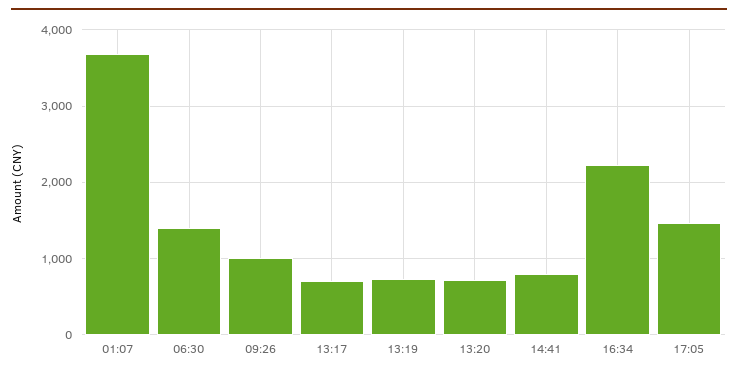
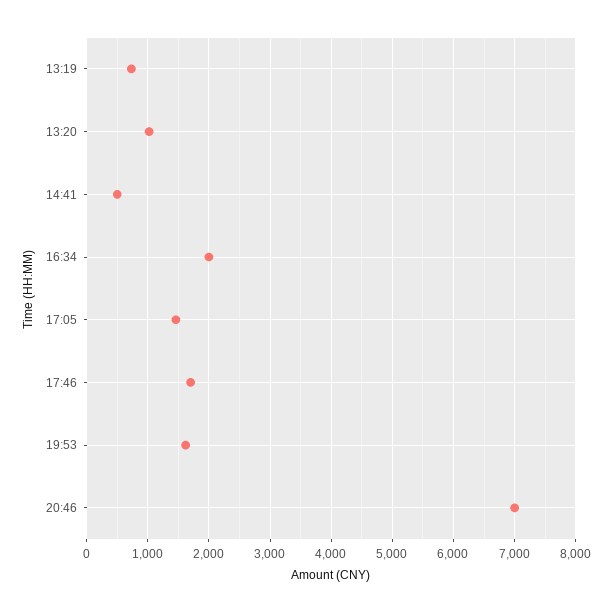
01:07: 3700 -> none
06:30: 1400 -> none
09:26: 1000 -> none
13:17: 700 -> none
13:20: 700 -> 1000
14:41: 800 -> 500
16:34: 2200 -> 2000
17:46: none -> 1700
19:53: none -> 1600
20:46: none -> 7000

